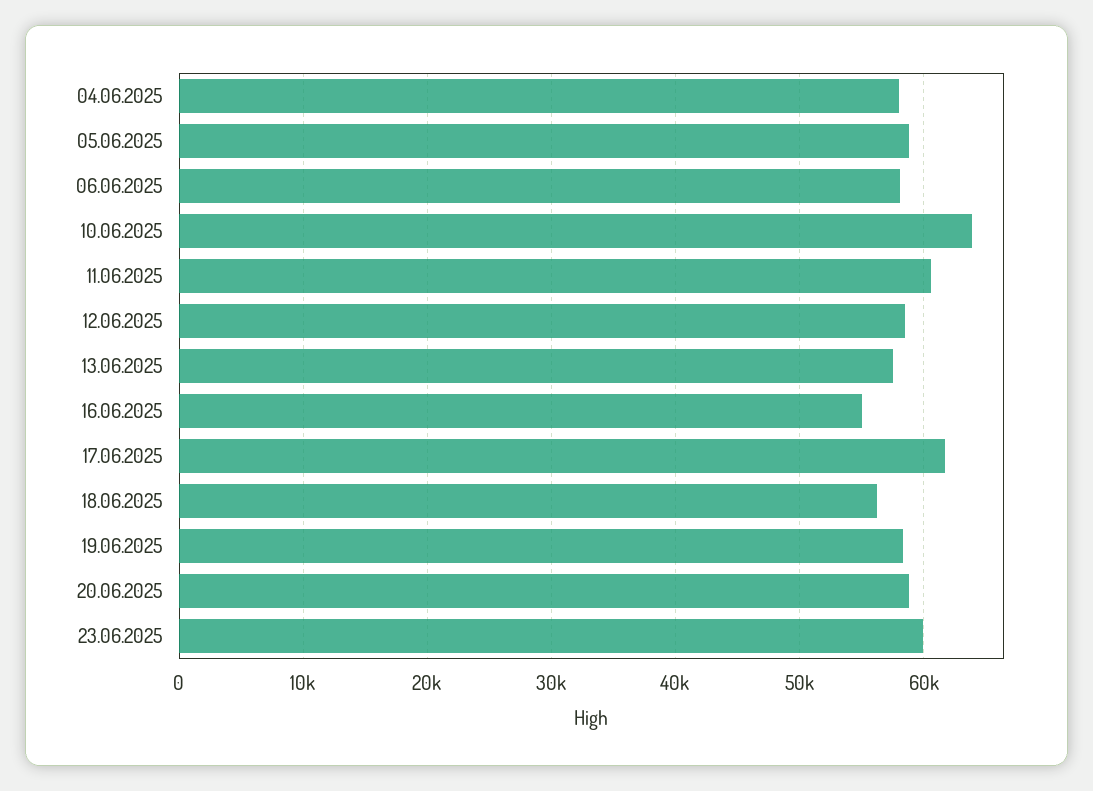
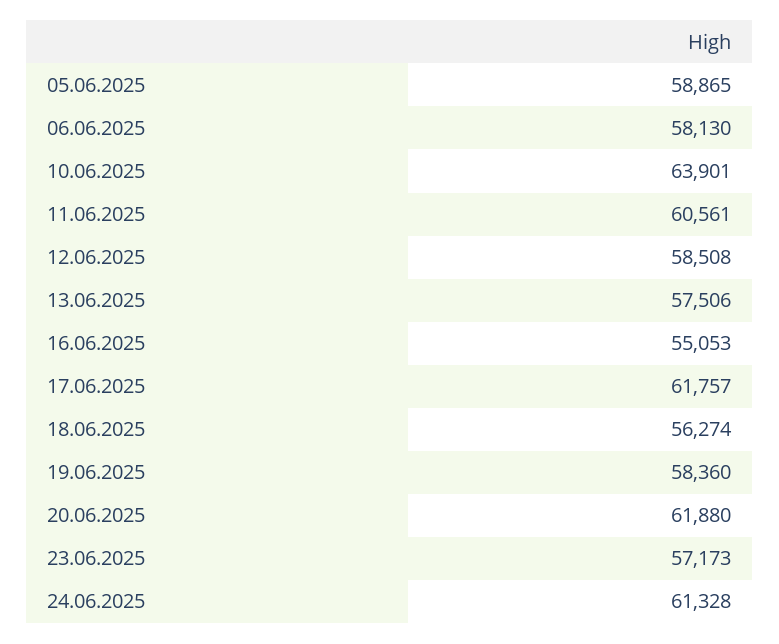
04.06.2025: 58000 -> none
20.06.2025: 59000 -> 61880
23.06.2025: 60000 -> 57173
24.06.2025: none -> 61328

